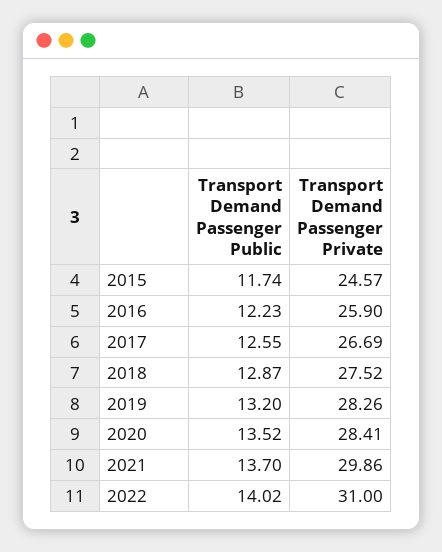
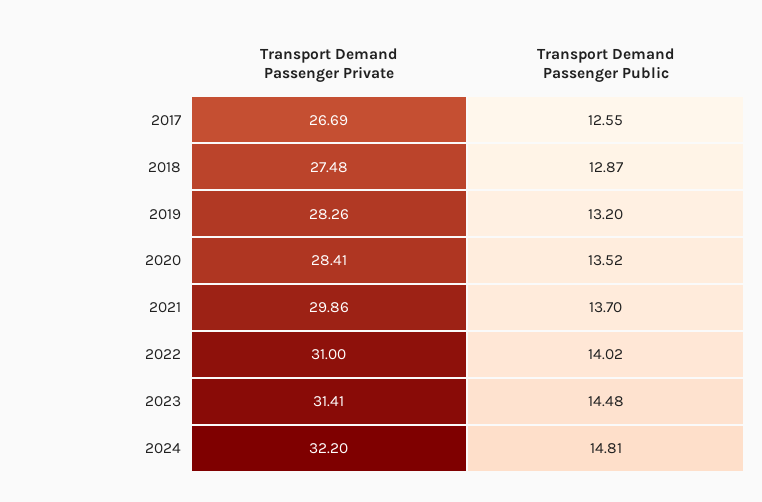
Transport Demand Passenger Public, 2015: 11.74 -> none
Transport Demand Passenger Private, 2015: 24.57 -> none
Transport Demand Passenger Public, 2016: 12.23 -> none
Transport Demand Passenger Private, 2016: 25.9 -> none
Transport Demand Passenger Private, 2018: 27.52 -> 27.48
Transport Demand Passenger Private, 2023: none -> 31.41
Transport Demand Passenger Public, 2023: none -> 14.48
Transport Demand Passenger Private, 2024: none -> 32.2
Transport Demand Passenger Public, 2024: none -> 14.81

